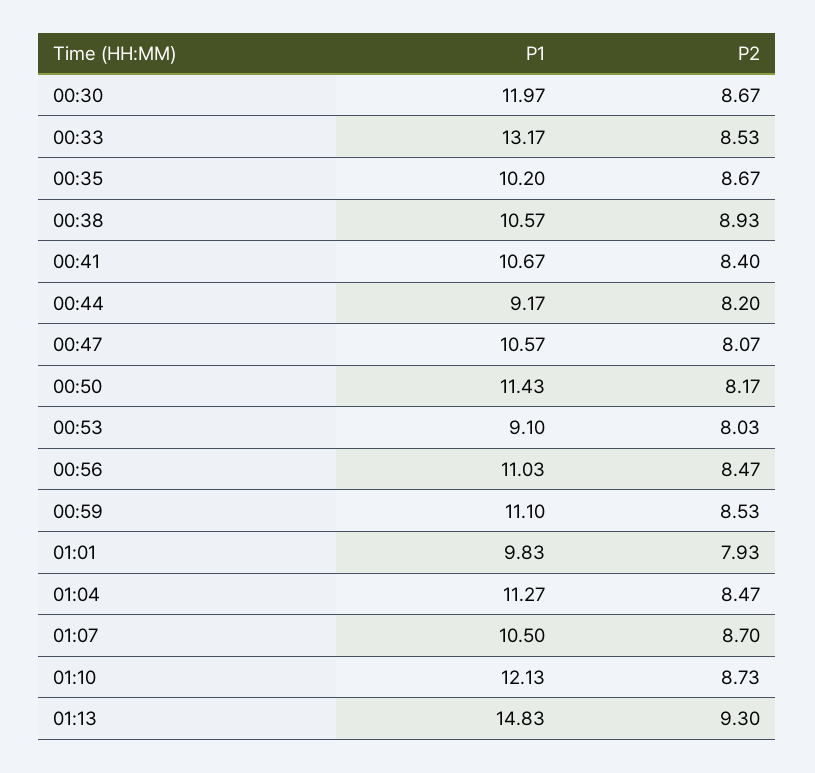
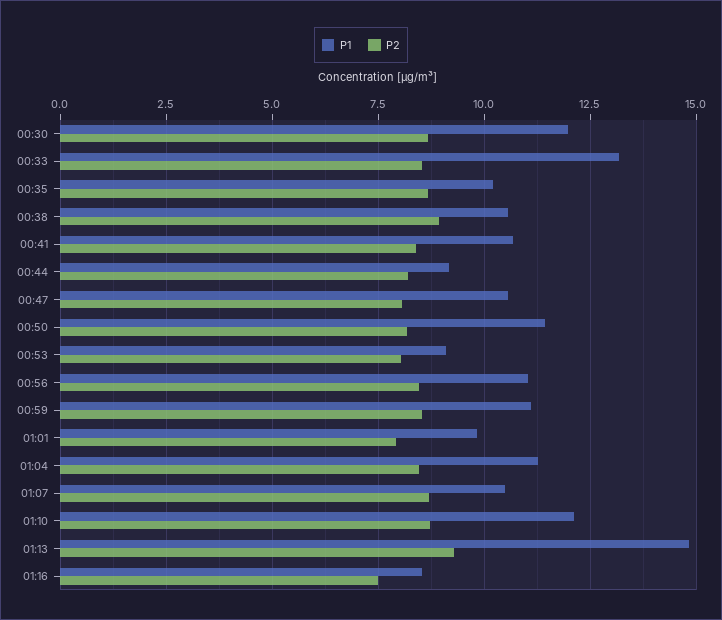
P1, 01:16: none -> 8.5
P2, 01:16: none -> 7.5

